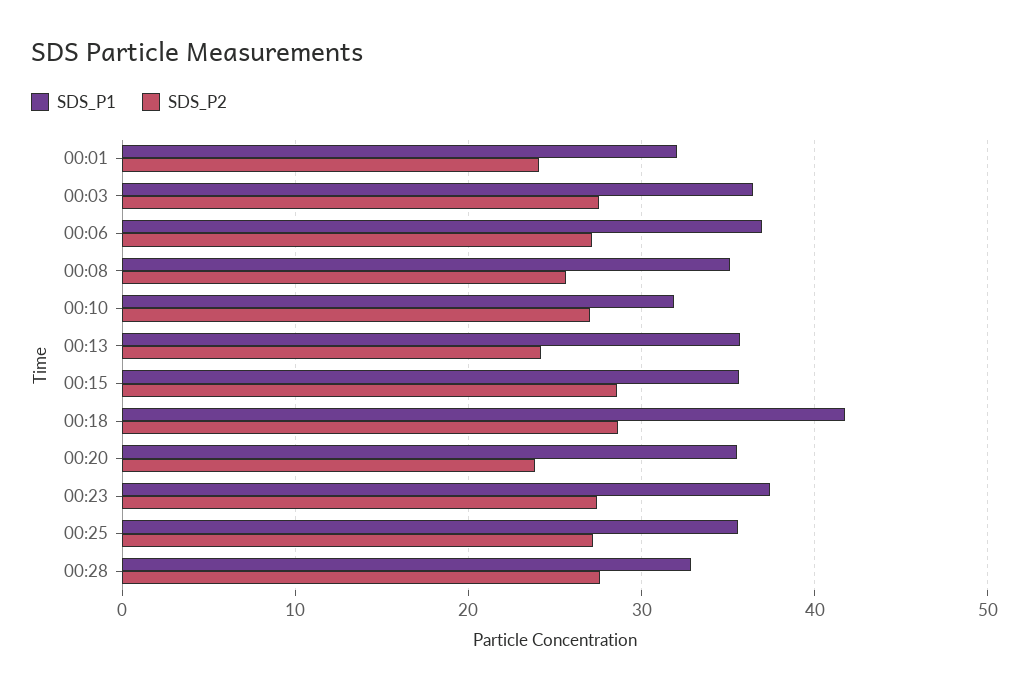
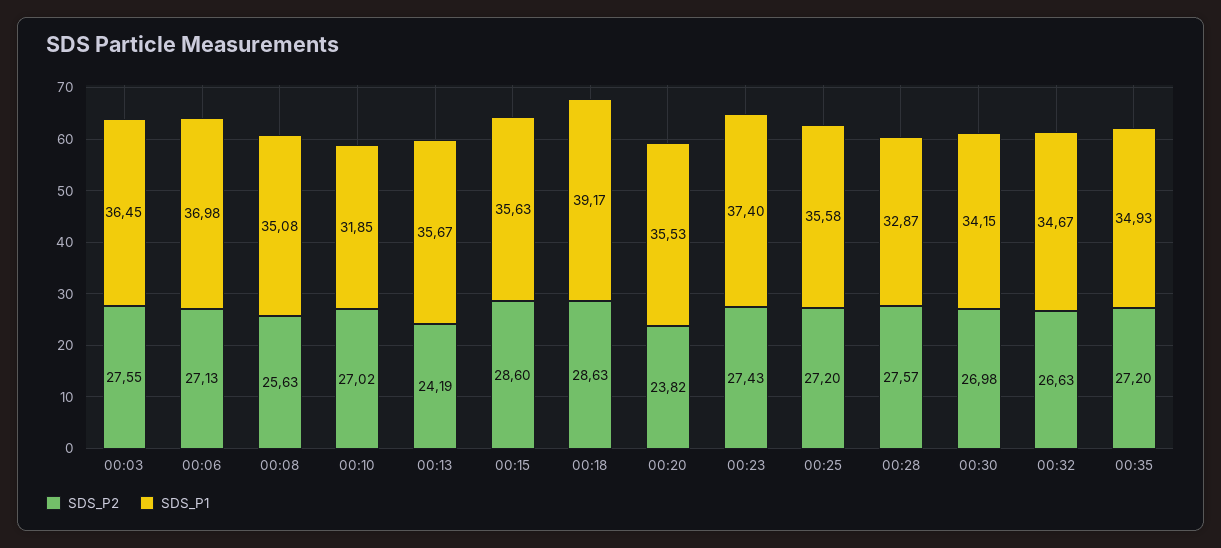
SDS_P1, 00:01: 32 -> none
SDS_P2, 00:01: 24 -> none
SDS_P1, 00:18: 42 -> 39.17
SDS_P2, 00:30: none -> 26.98
SDS_P1, 00:30: none -> 34.15
SDS_P2, 00:32: none -> 26.63
SDS_P1, 00:32: none -> 34.67
SDS_P2, 00:35: none -> 27.2
SDS_P1, 00:35: none -> 34.93

